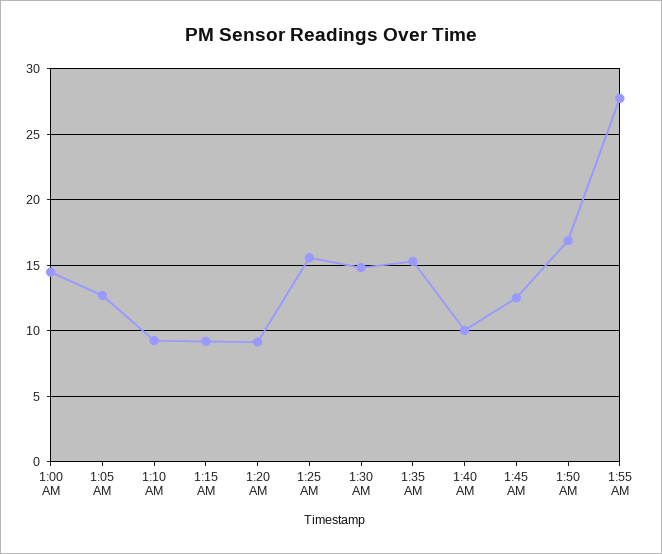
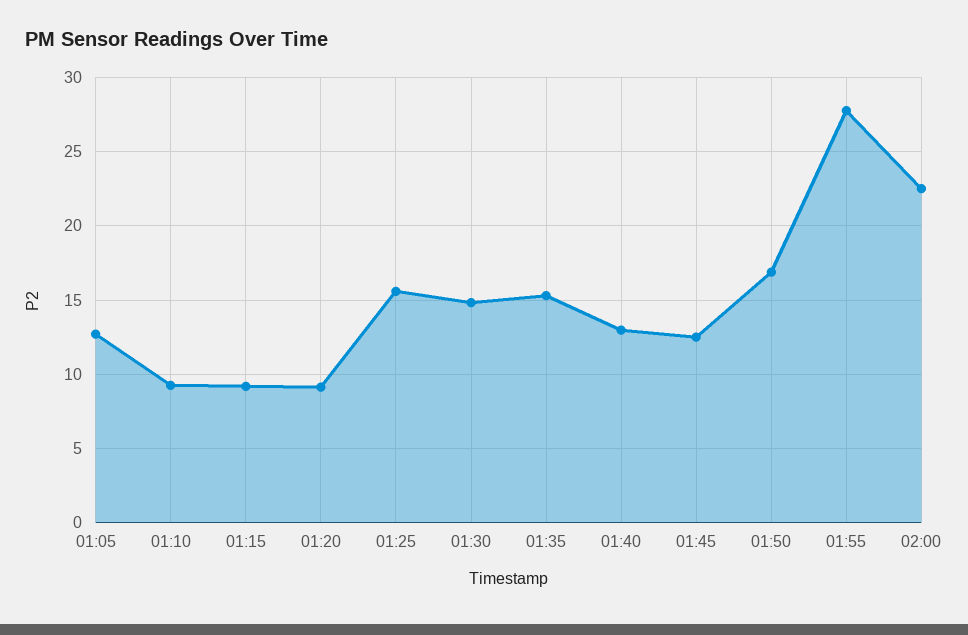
1:00 AM: 14.5 -> none
1:40 AM: 10 -> 13
02:00: none -> 22.5

